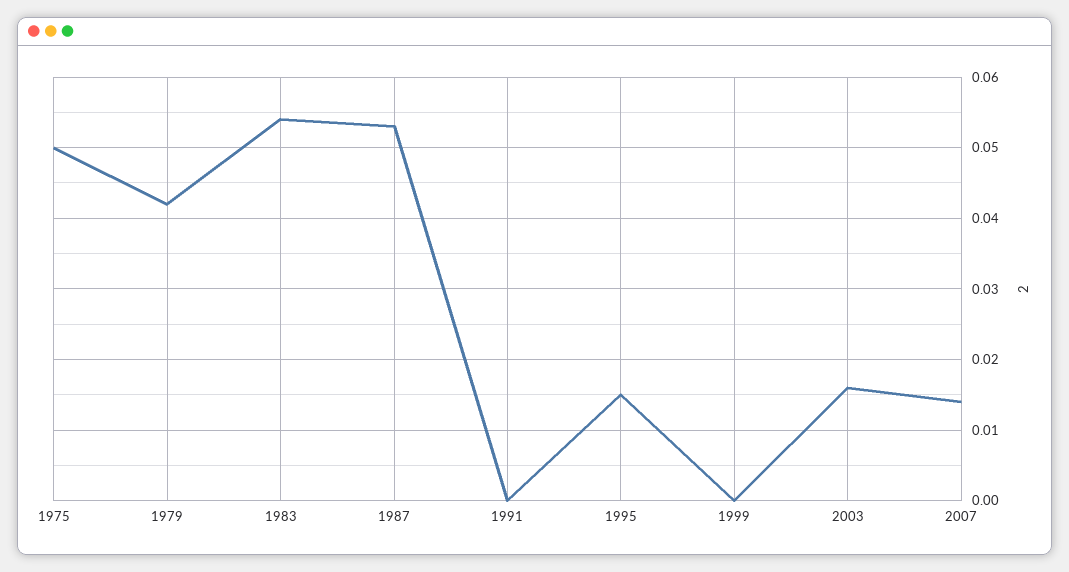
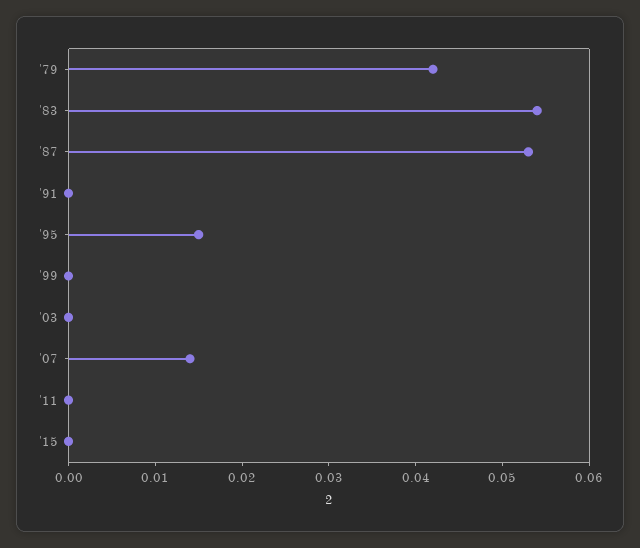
1975: 0.05 -> none
2003: 0.016 -> 0
'11: none -> 0
'15: none -> 0

